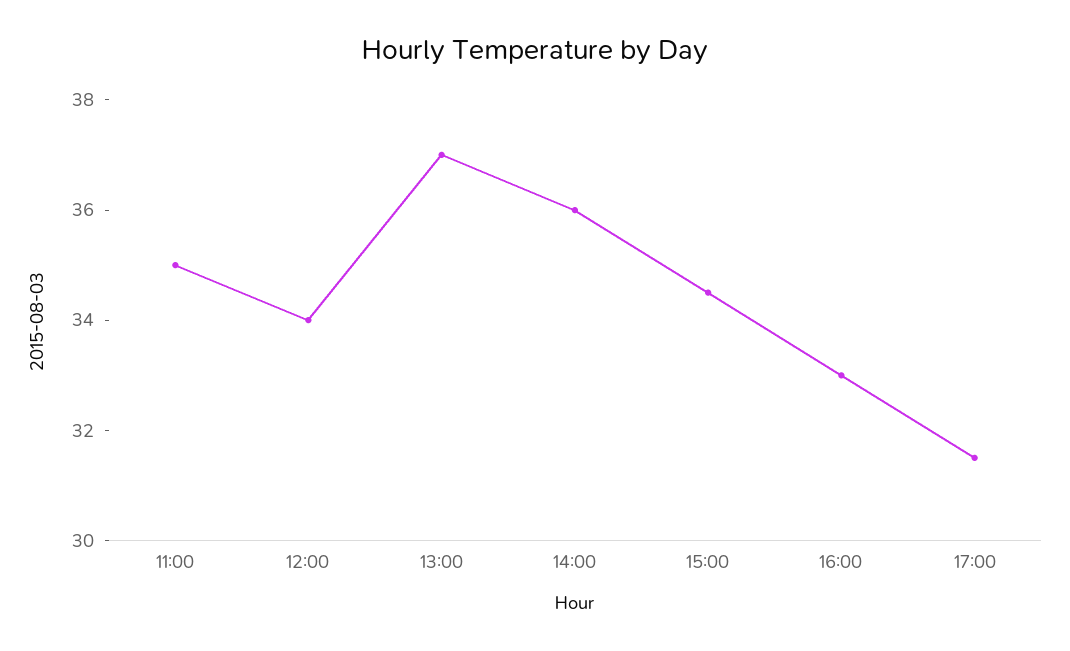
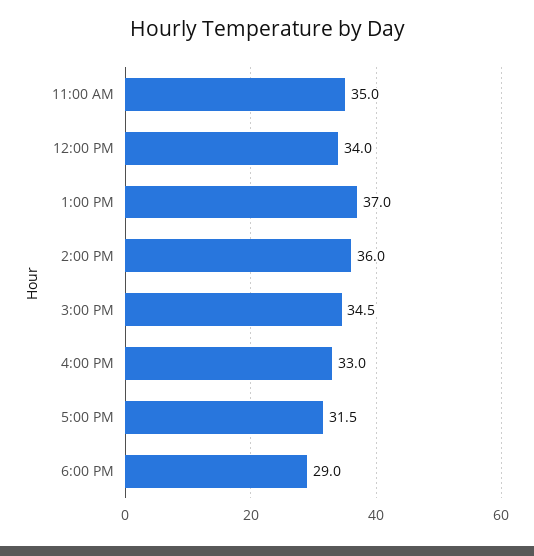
6:00 PM: none -> 29

